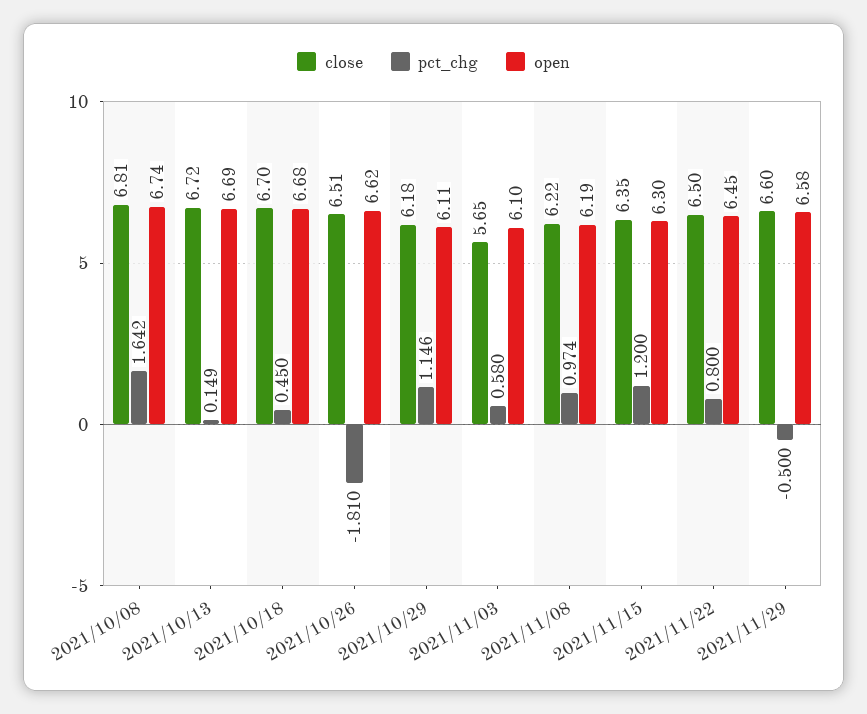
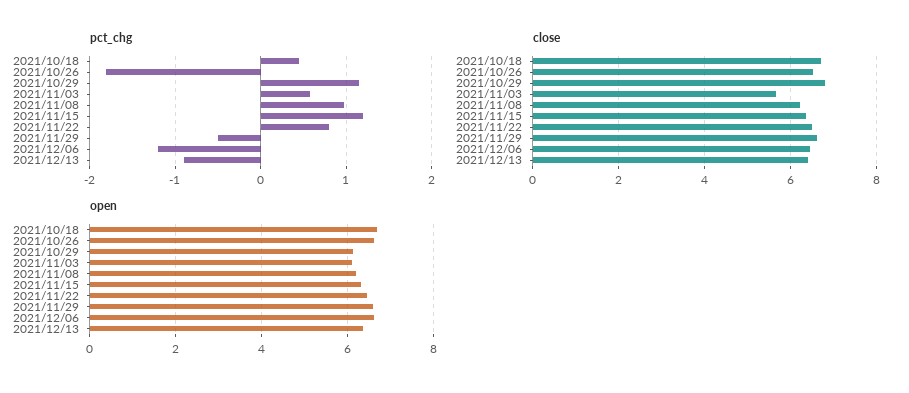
close, 2021/10/08: 6.81 -> none
pct_chg, 2021/10/08: 1.642 -> none
open, 2021/10/08: 6.74 -> none
close, 2021/10/13: 6.72 -> none
pct_chg, 2021/10/13: 0.149 -> none
open, 2021/10/13: 6.69 -> none
close, 2021/10/29: 6.18 -> 6.8
pct_chg, 2021/12/06: none -> -1.2
pct_chg, 2021/12/13: none -> -0.9
close, 2021/12/06: none -> 6.4
close, 2021/12/13: none -> 6.4
open, 2021/12/06: none -> 6.6
open, 2021/12/13: none -> 6.4

